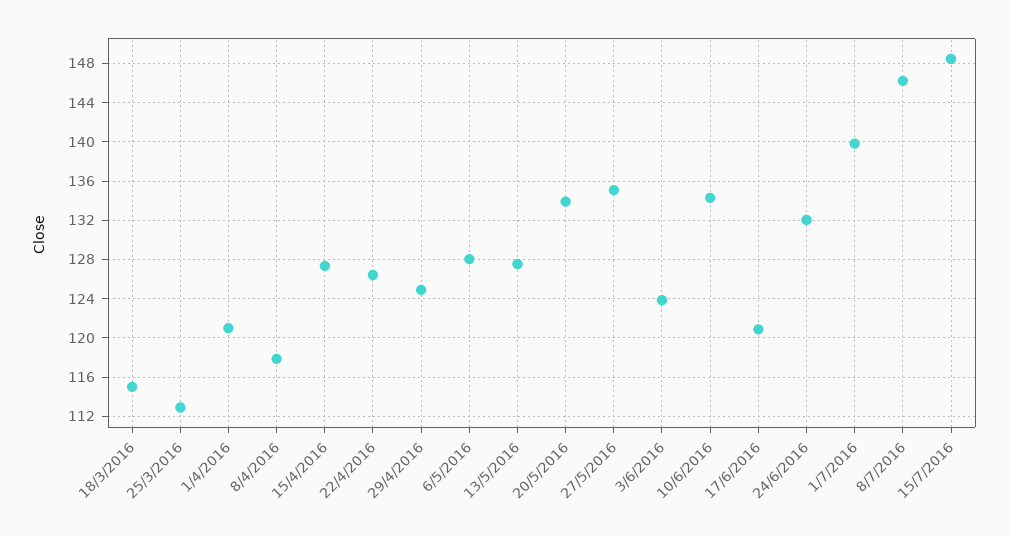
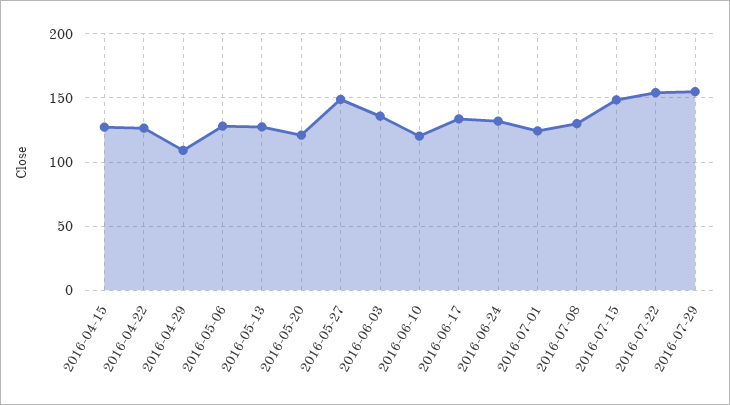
18/3/2016: 115 -> none
25/3/2016: 113 -> none
1/4/2016: 121 -> none
8/4/2016: 118 -> none
29/4/2016: 125 -> 110
20/5/2016: 134 -> 120
27/5/2016: 135 -> 150
3/6/2016: 124 -> 135
10/6/2016: 134 -> 120
17/6/2016: 121 -> 135
1/7/2016: 140 -> 125
8/7/2016: 146 -> 130
2016-07-22: none -> 155
2016-07-29: none -> 155

